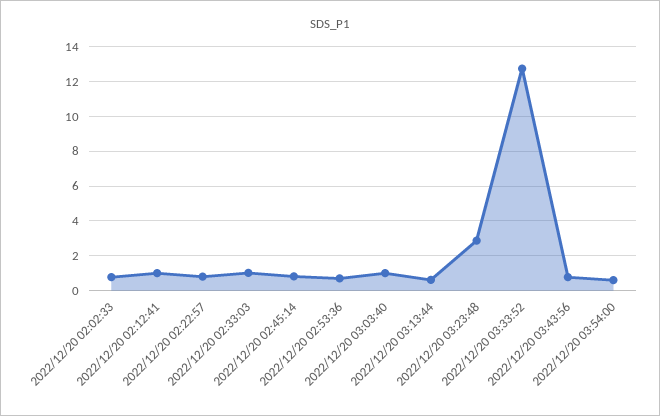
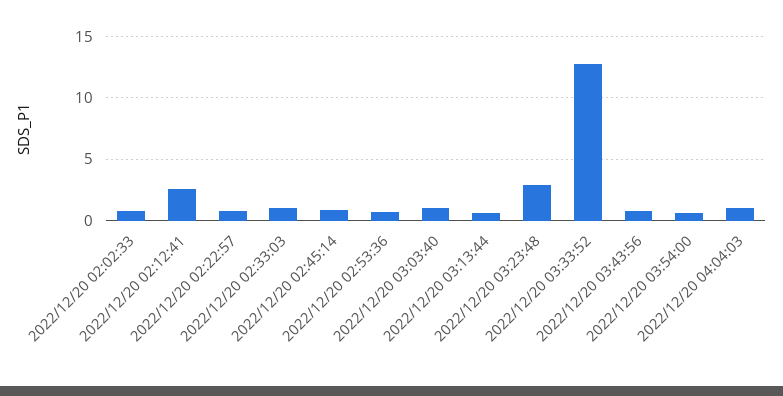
2022/12/20 02:12:41: 1 -> 2.5
2022/12/20 04:04:03: none -> 1

